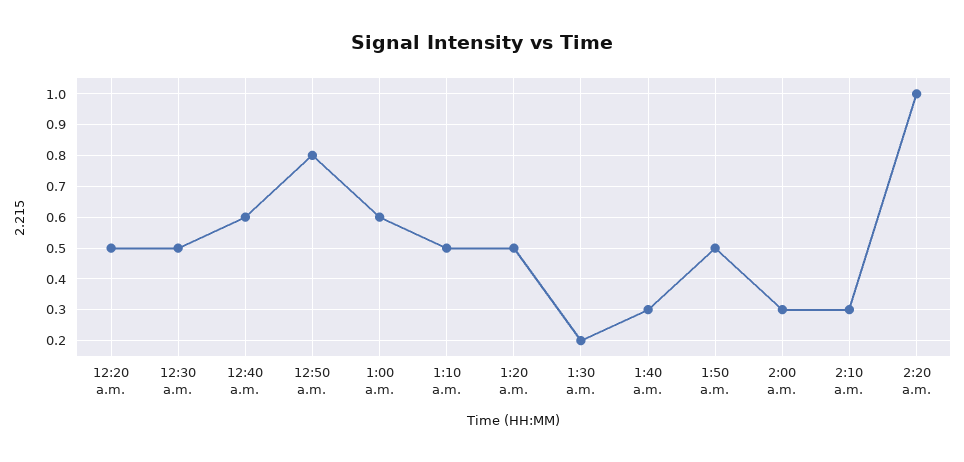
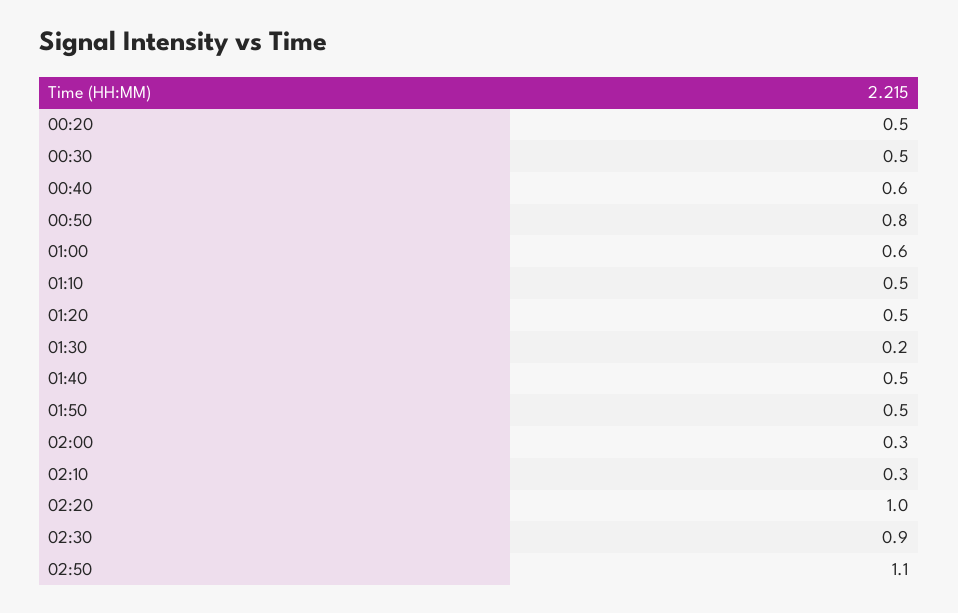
1:40 a.m.: 0.3 -> 0.5
02:30: none -> 0.9
02:50: none -> 1.1

